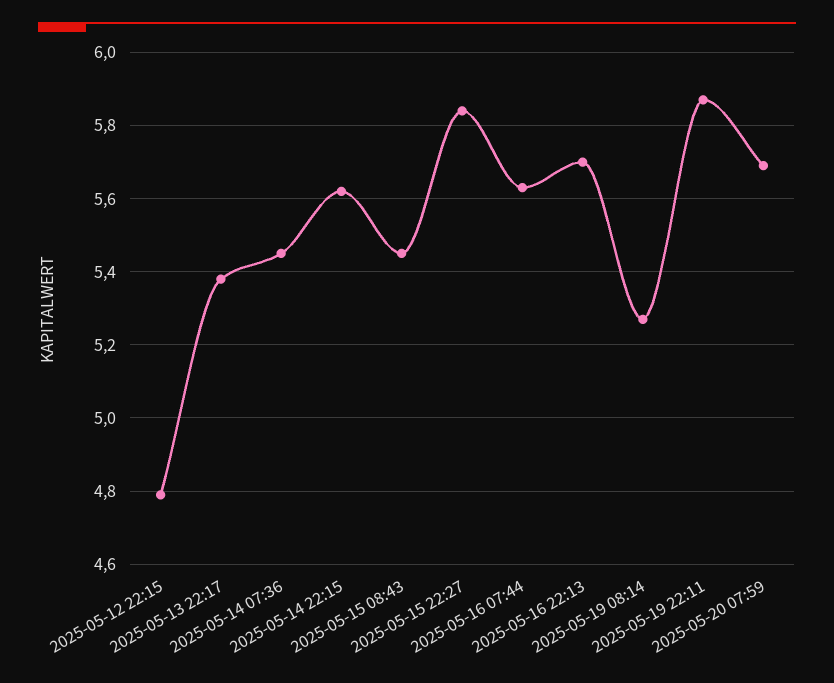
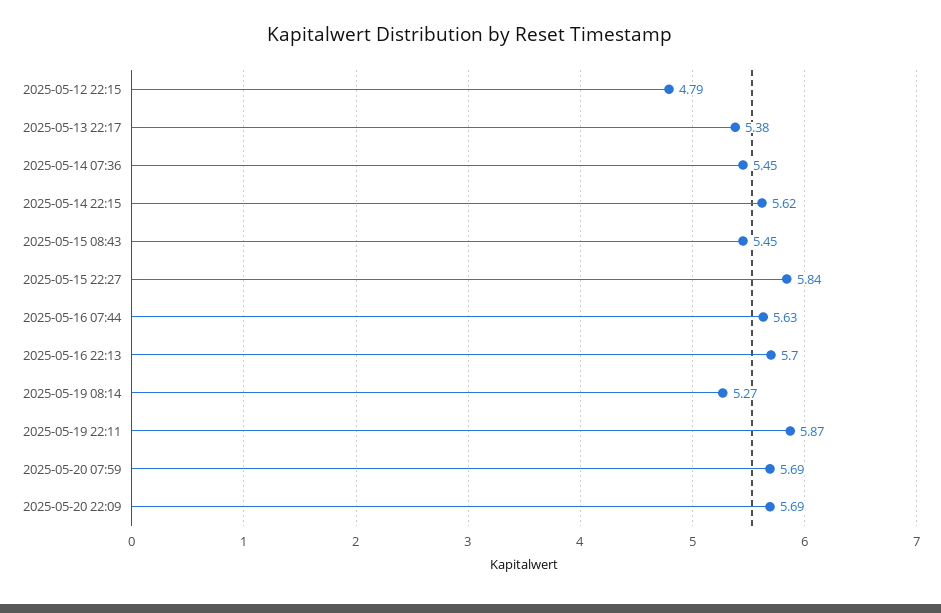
2025-05-20 22:09: none -> 5.69

